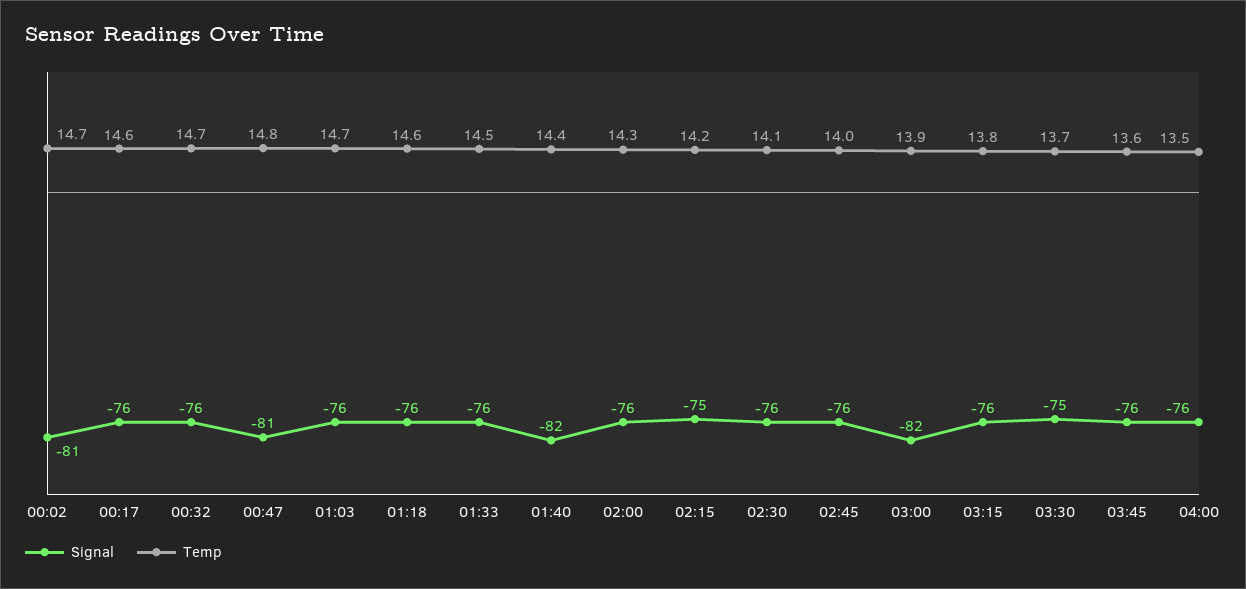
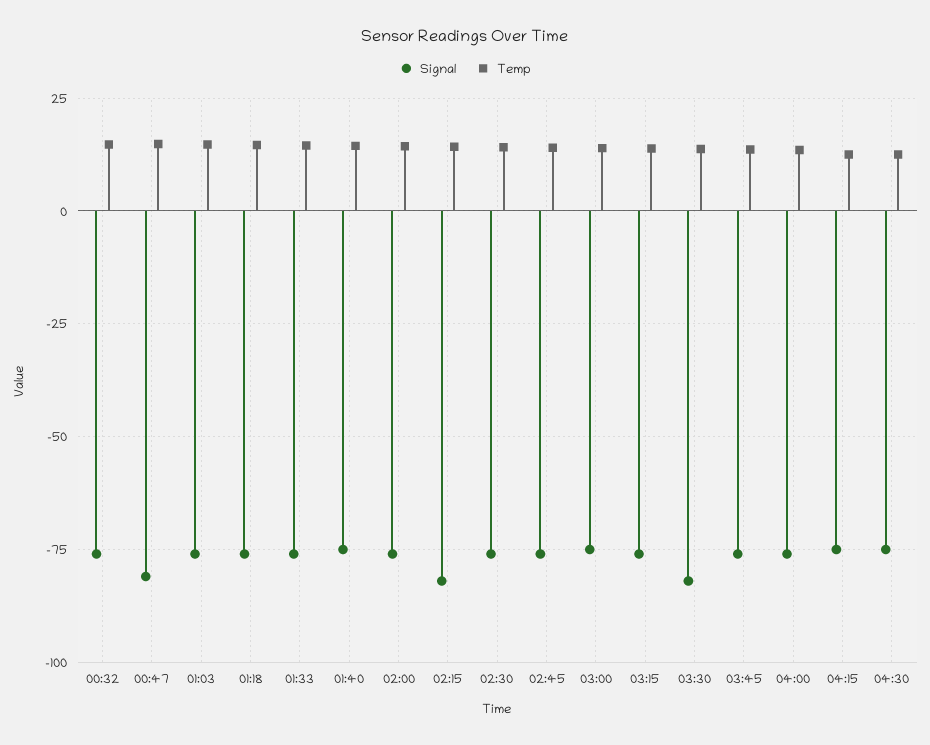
Signal, 00:02: -81 -> none
Temp, 00:02: 14.7 -> none
Signal, 00:17: -76 -> none
Temp, 00:17: 14.6 -> none
Signal, 01:40: -82 -> -75
Signal, 02:15: -75 -> -82.5
Signal, 03:00: -82 -> -75
Signal, 03:30: -75 -> -82.5
Signal, 04:15: none -> -75
Temp, 04:15: none -> 12.5
Signal, 04:30: none -> -75
Temp, 04:30: none -> 12.5

